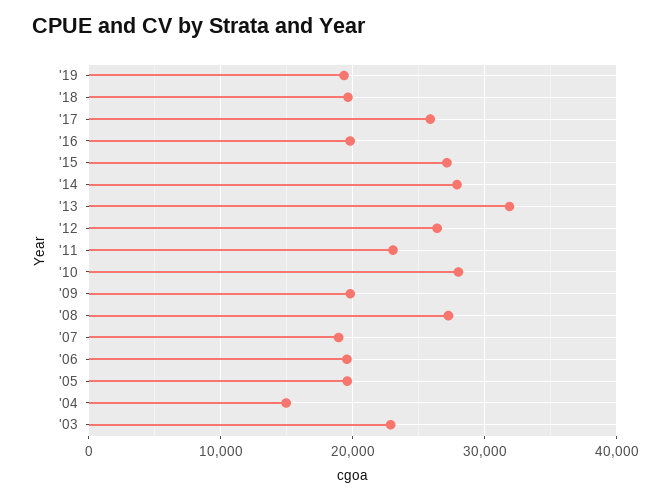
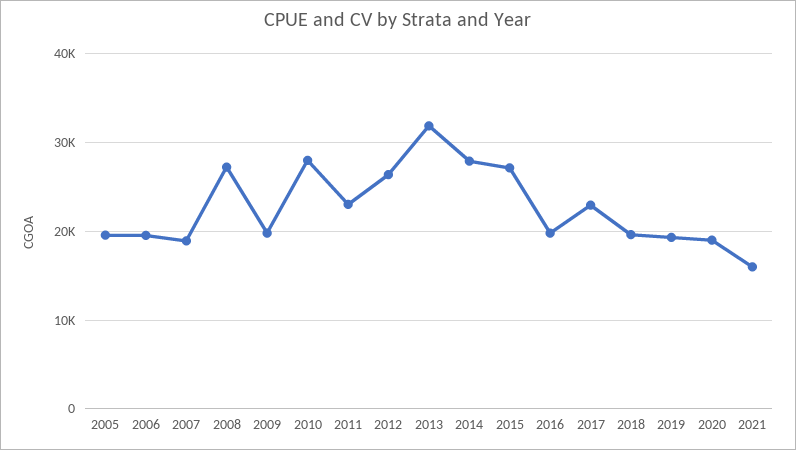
'17: 26000 -> 23000
'04: 15000 -> none
'03: 23000 -> none
2020: none -> 19000
2021: none -> 16000

